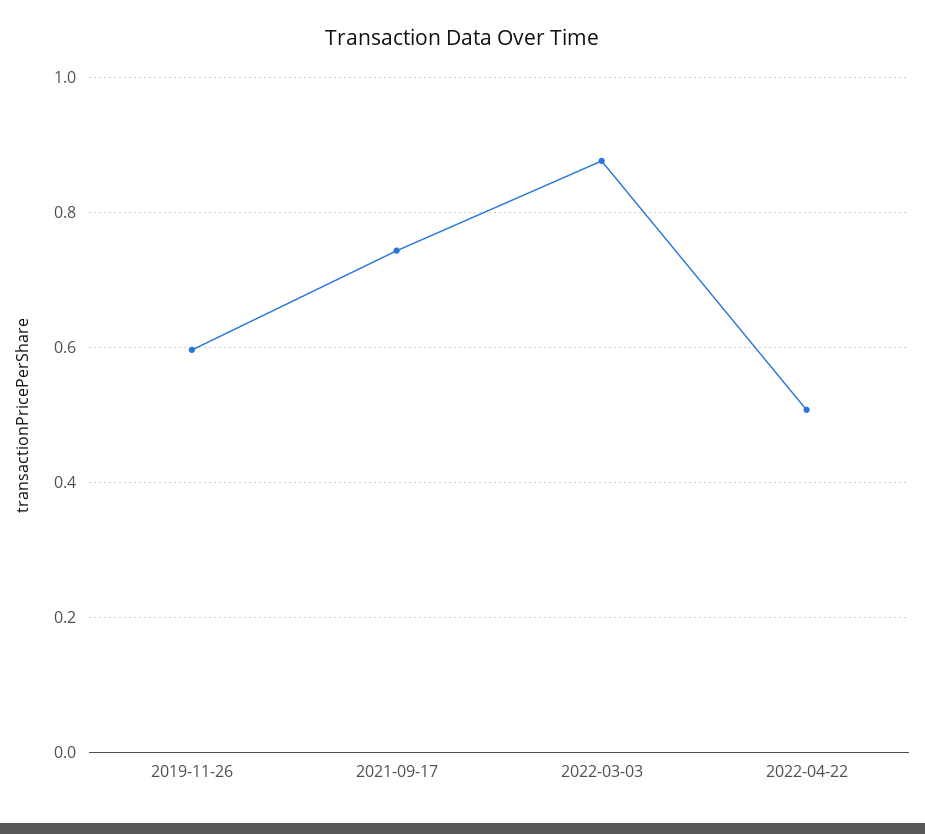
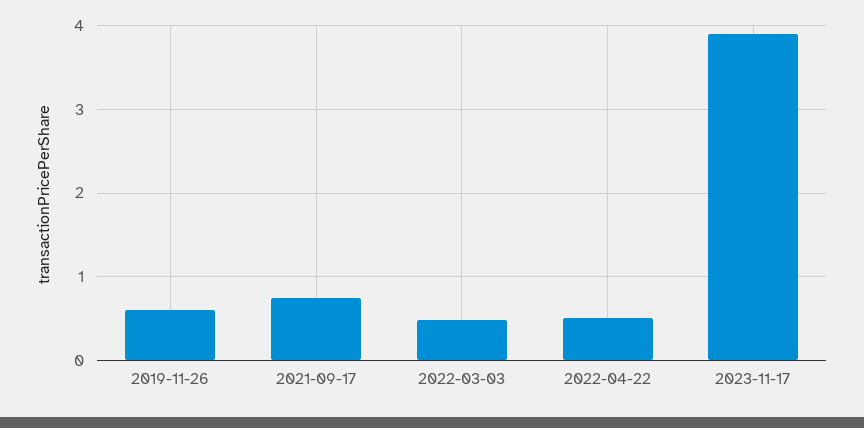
2022-03-03: 0.88 -> 0.5
2023-11-17: none -> 3.9

